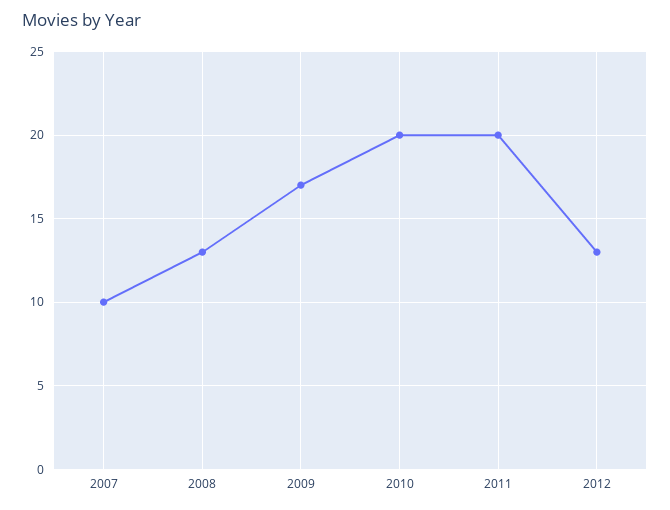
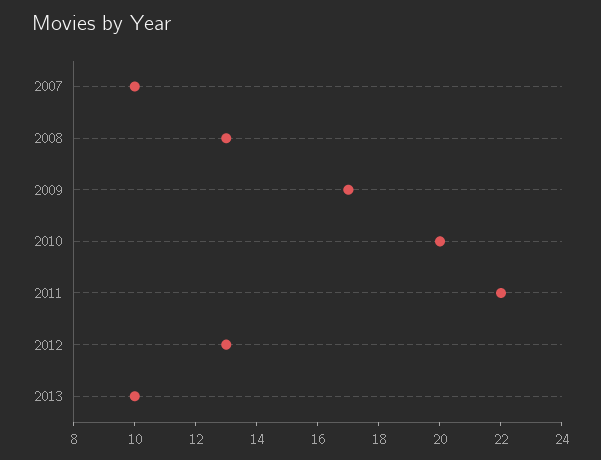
2011: 20 -> 22
2013: none -> 10

